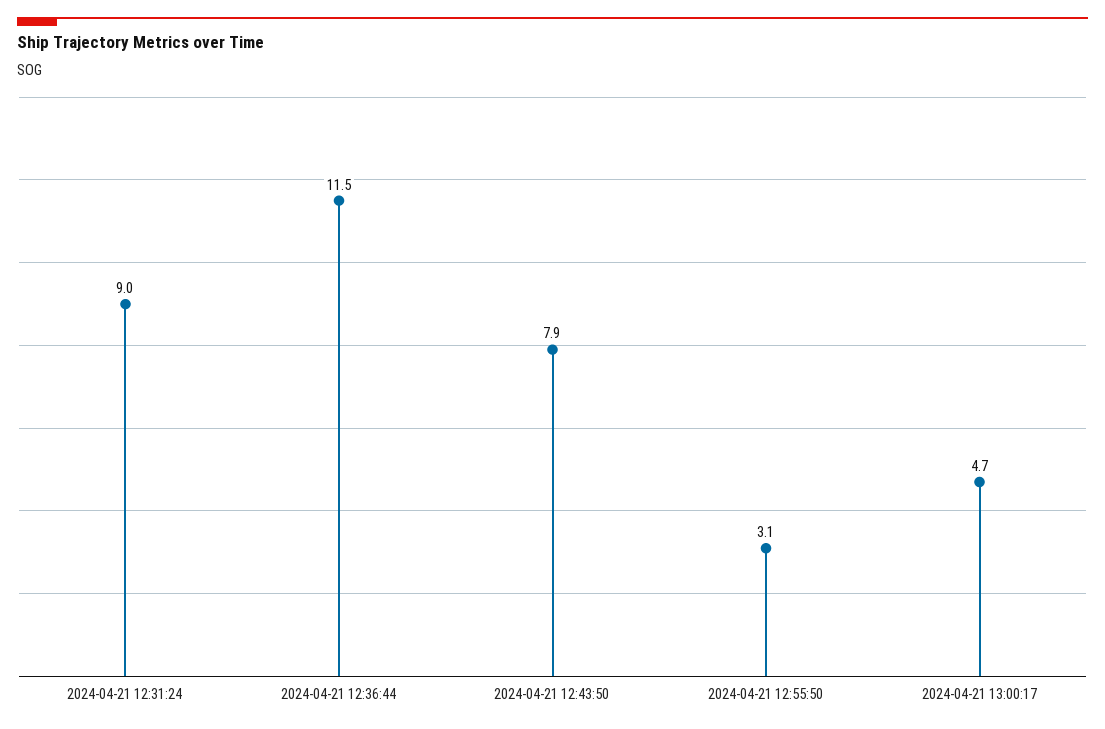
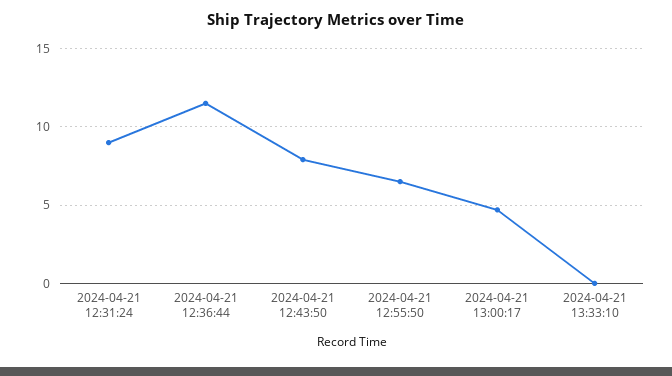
2024-04-21 12:55:50: 3.1 -> 6.5
2024-04-21 13:33:10: none -> 0

